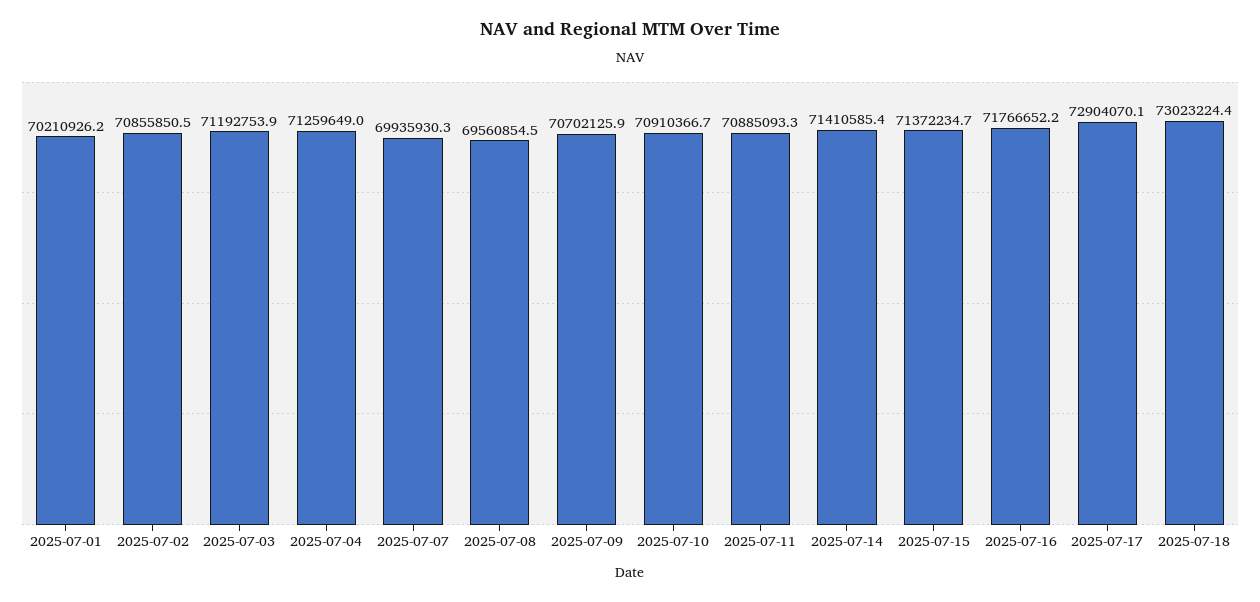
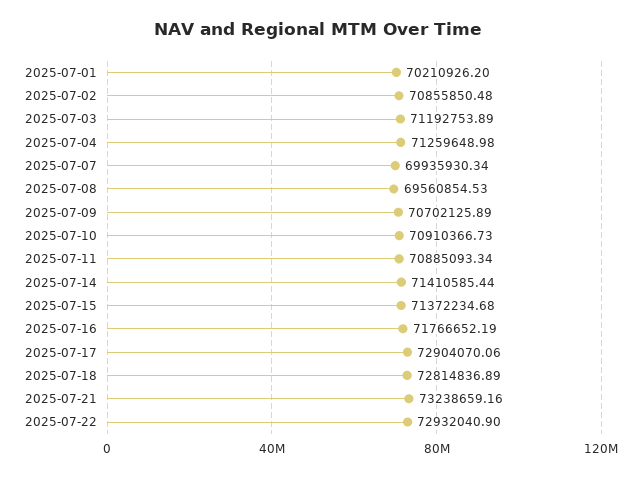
2025-07-18: 73023224.4 -> 72814836.89
2025-07-21: none -> 73238659.16
2025-07-22: none -> 72932040.9

